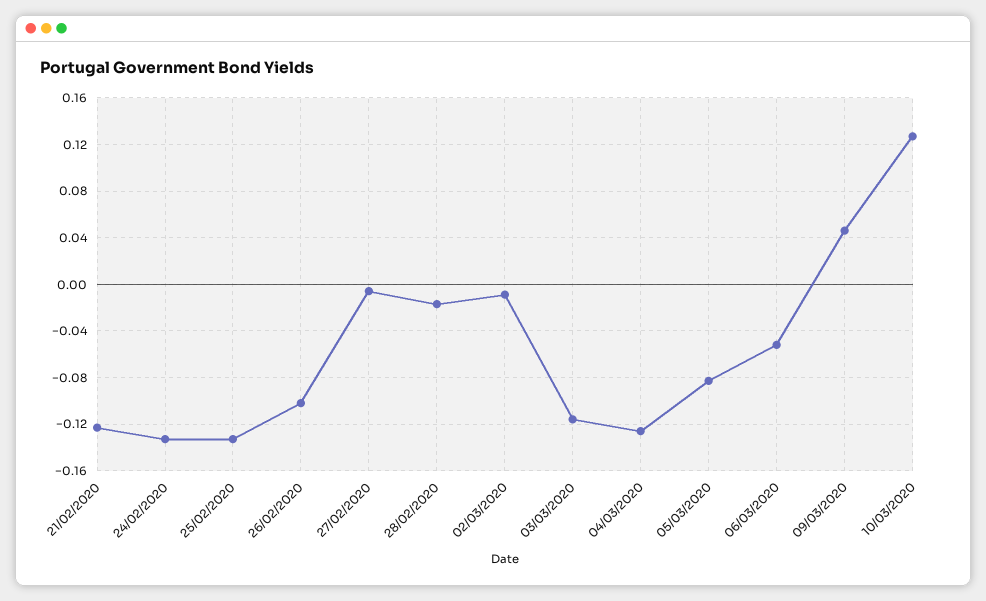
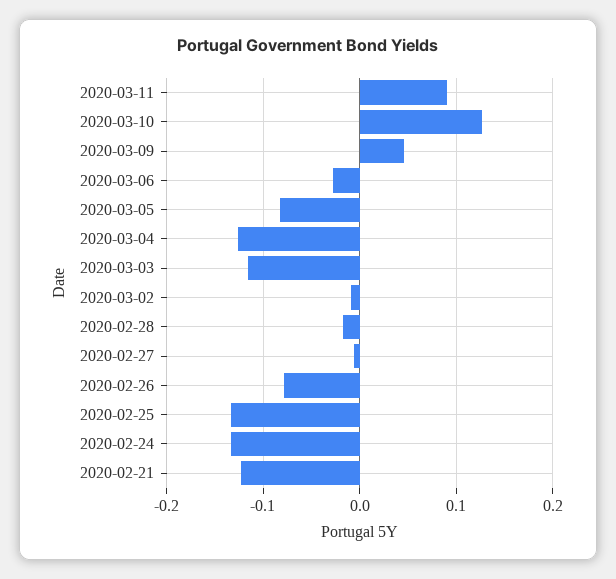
26/02/2020: -0.1 -> -0.08
06/03/2020: -0.05 -> -0.03
2020-03-11: none -> 0.09

